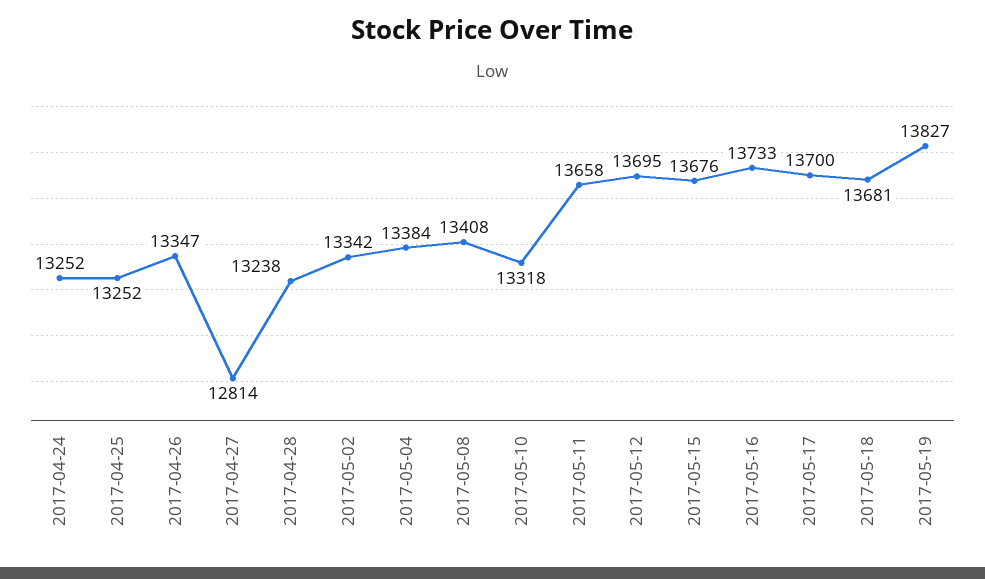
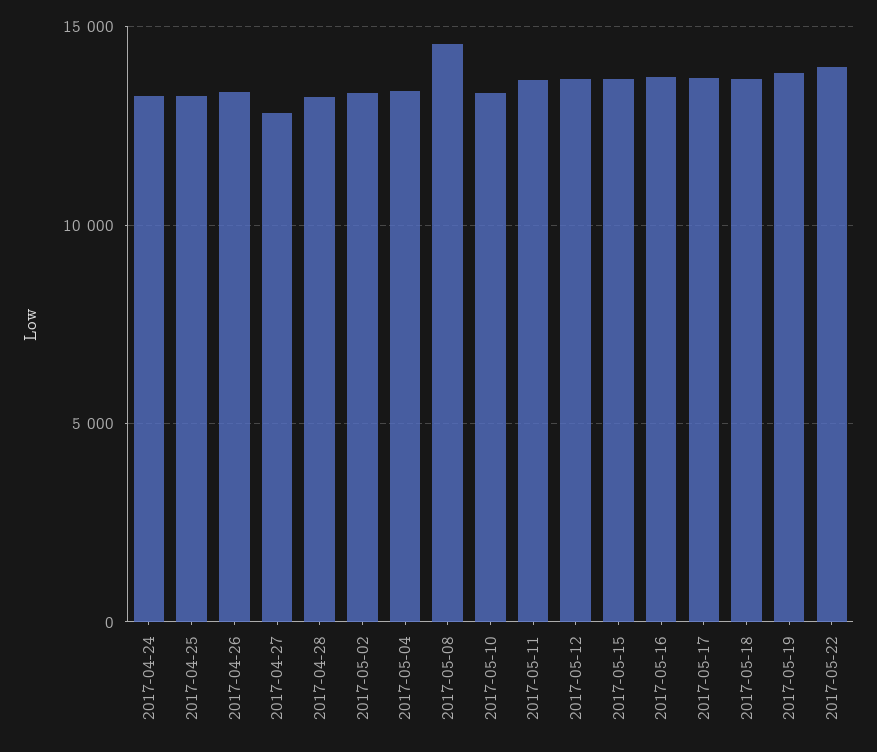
2017-05-08: 13408 -> 14500
2017-05-22: none -> 14000

